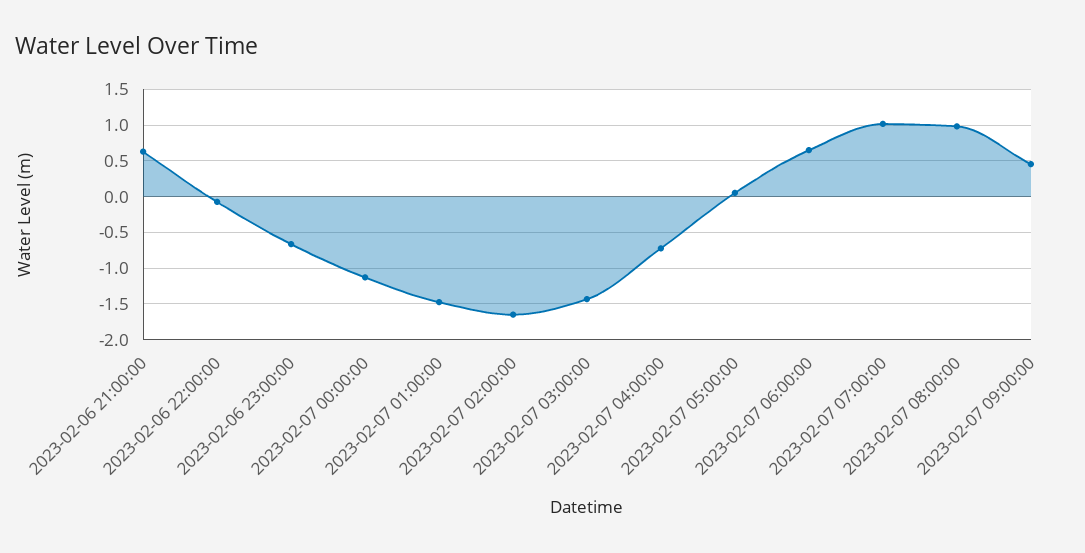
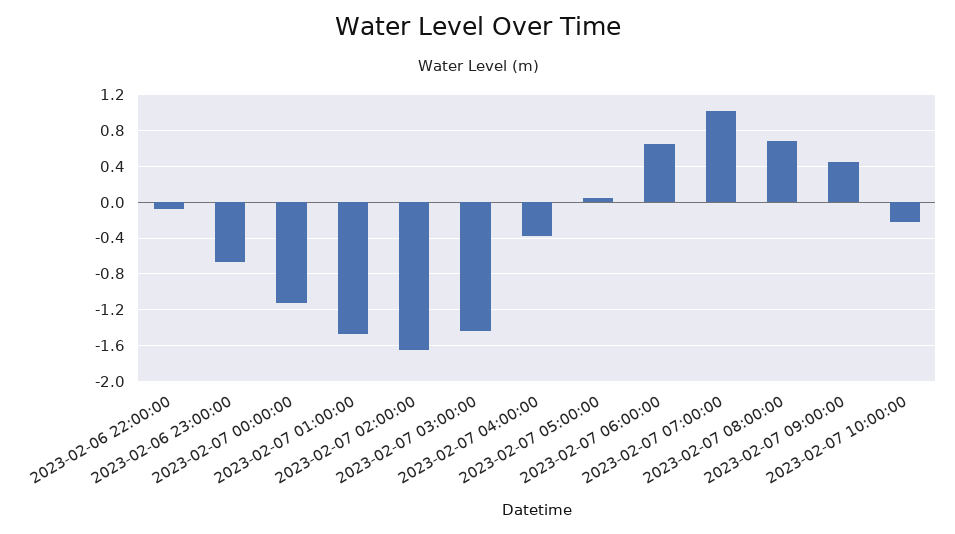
2023-02-06 21:00:00: 0.6 -> none
2023-02-07 04:00:00: -0.7 -> -0.4
2023-02-07 08:00:00: 1 -> 0.7
2023-02-07 10:00:00: none -> -0.2

